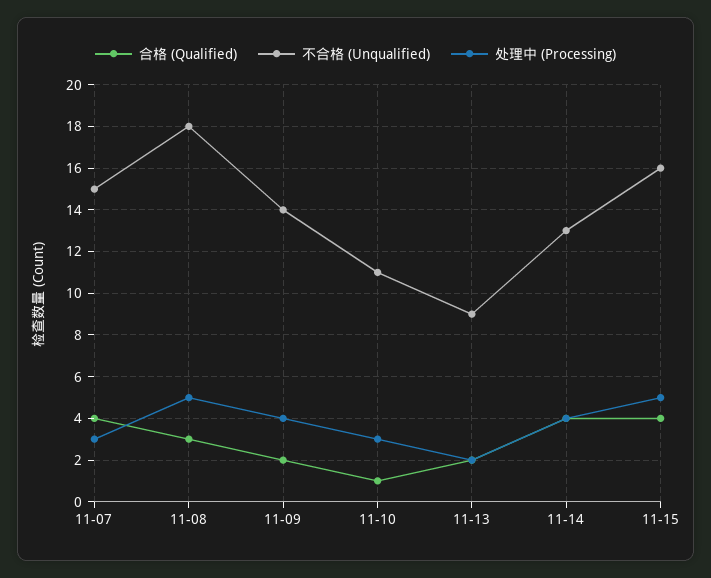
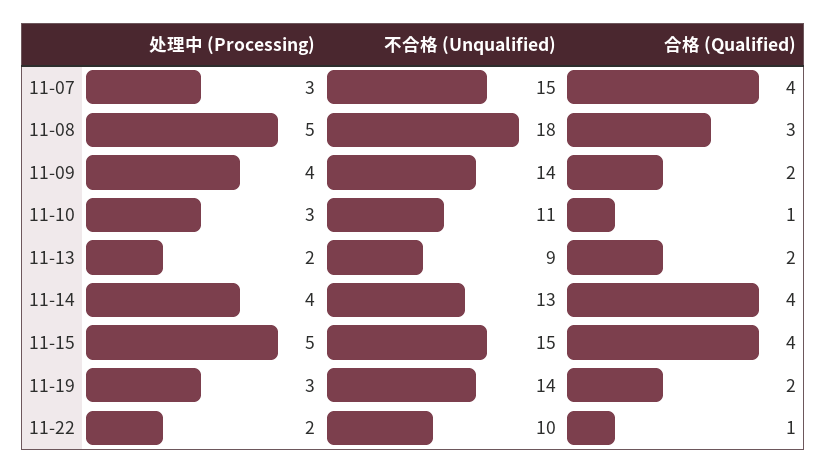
不合格 (Unqualified), 11-15: 16 -> 15
处理中 (Processing), 11-19: none -> 3
不合格 (Unqualified), 11-19: none -> 14
合格 (Qualified), 11-19: none -> 2
处理中 (Processing), 11-22: none -> 2
不合格 (Unqualified), 11-22: none -> 10
合格 (Qualified), 11-22: none -> 1

